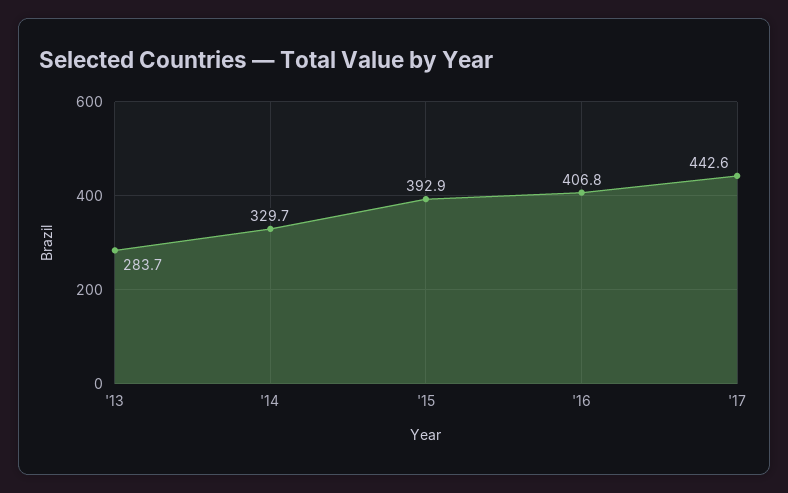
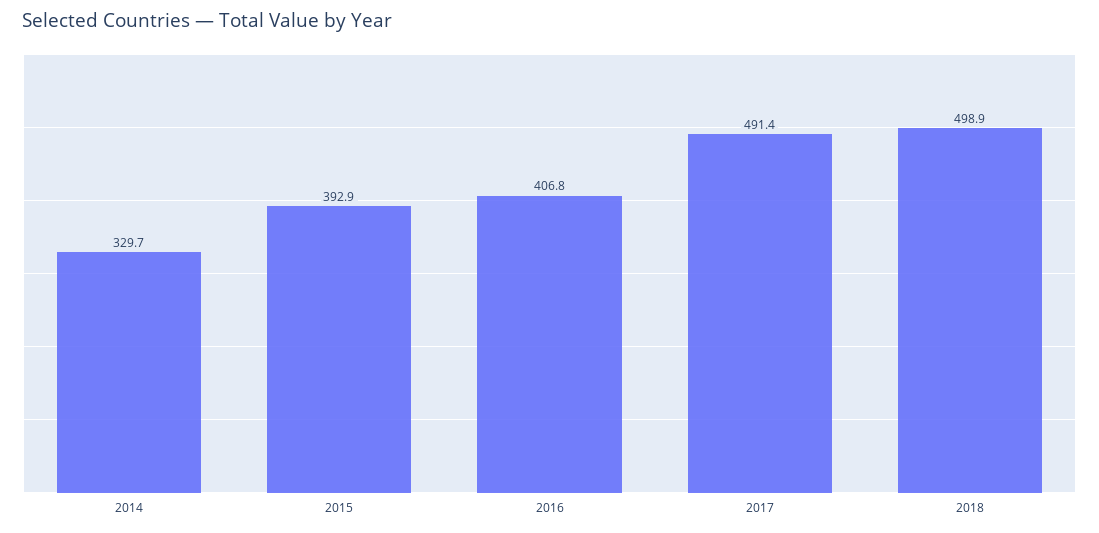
'13: 283.7 -> none
'17: 442.6 -> 491.4
2018: none -> 498.9

